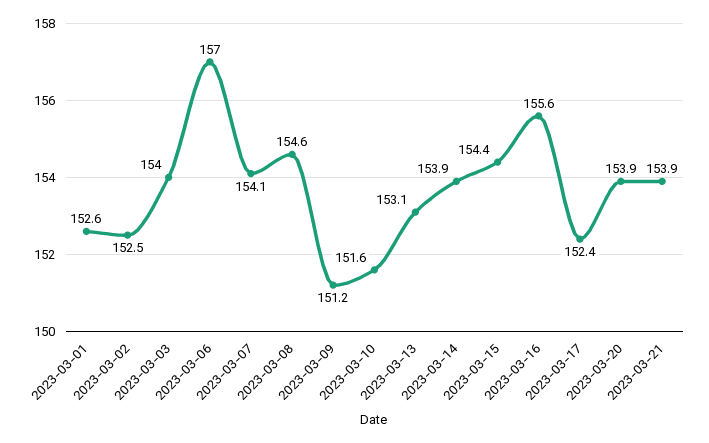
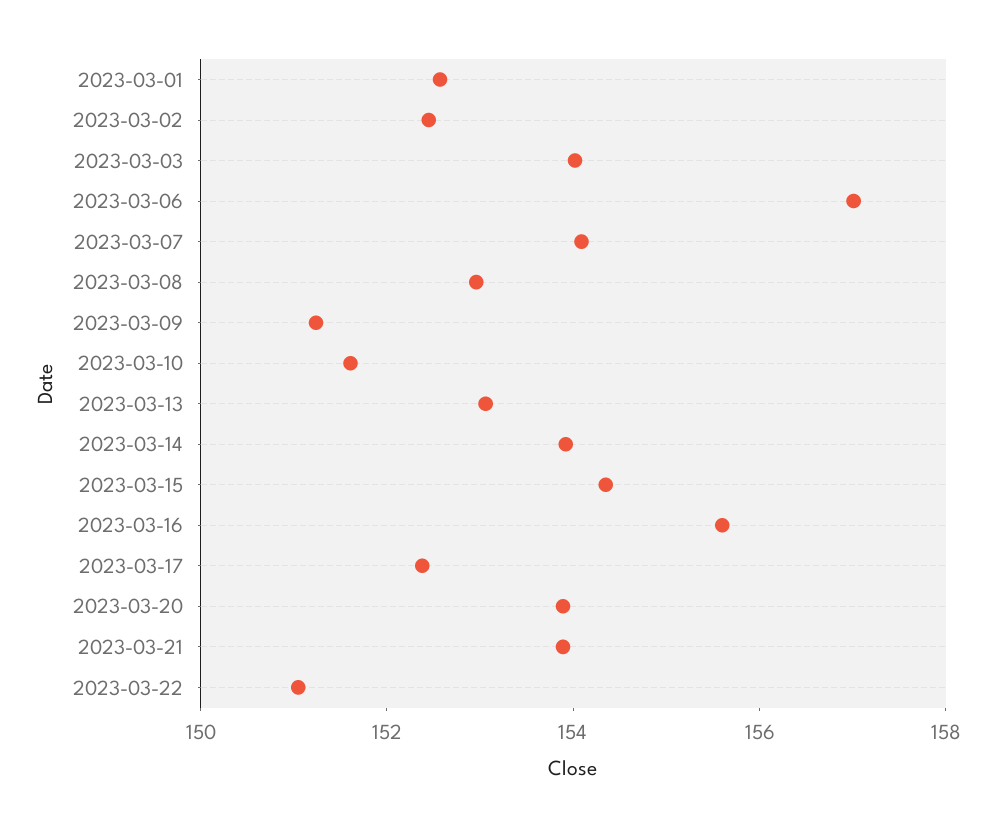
2023-03-08: 154.6 -> 153
2023-03-22: none -> 151

